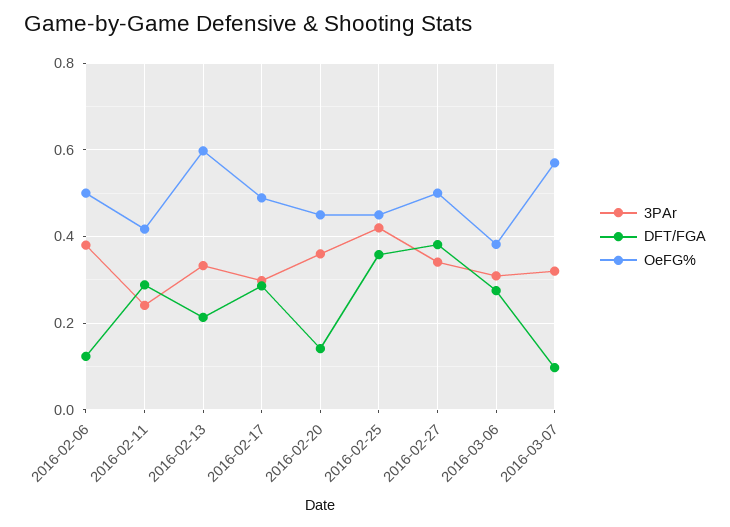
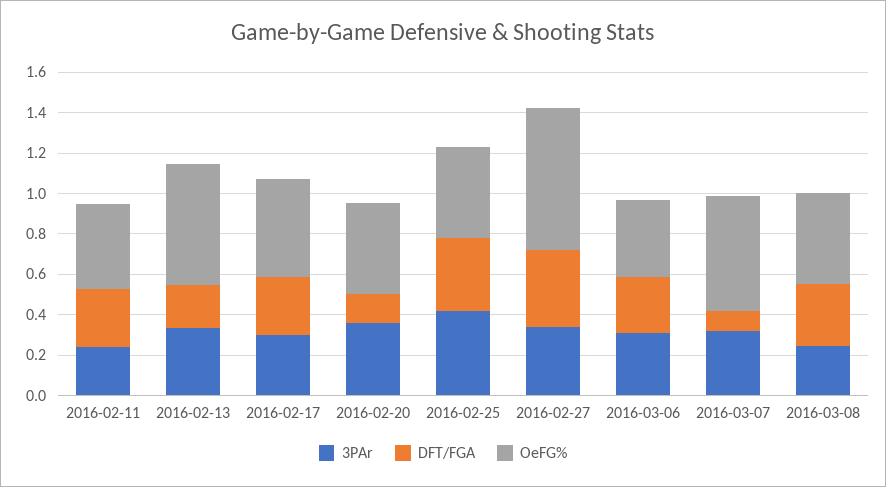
3PAr, 2016-02-06: 0.38 -> none
DFT/FGA, 2016-02-06: 0.12 -> none
OeFG%, 2016-02-06: 0.5 -> none
OeFG%, 2016-02-27: 0.5 -> 0.7
3PAr, 2016-03-08: none -> 0.25
DFT/FGA, 2016-03-08: none -> 0.3
OeFG%, 2016-03-08: none -> 0.45

